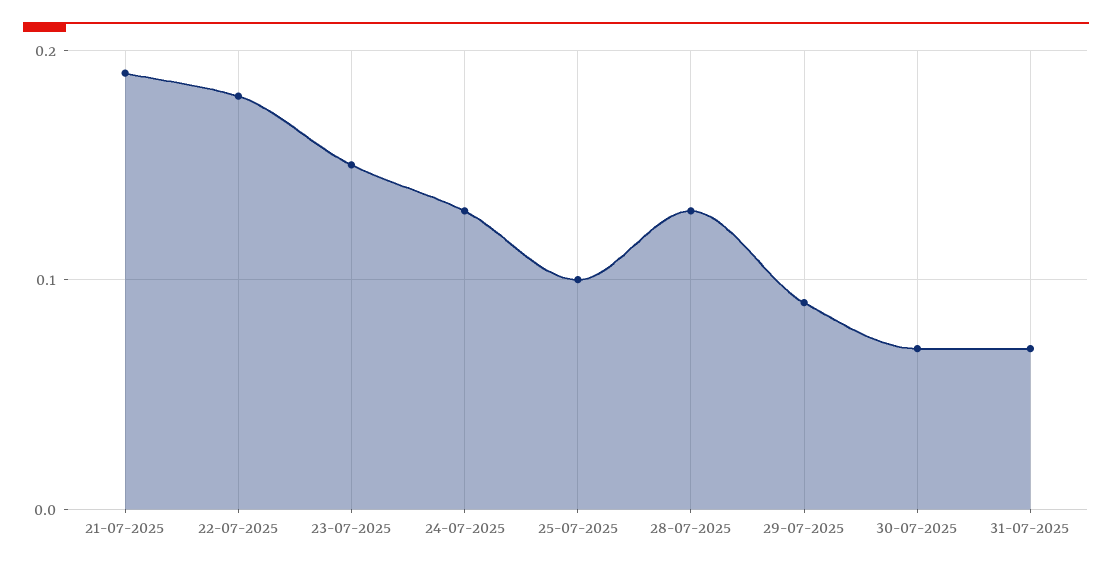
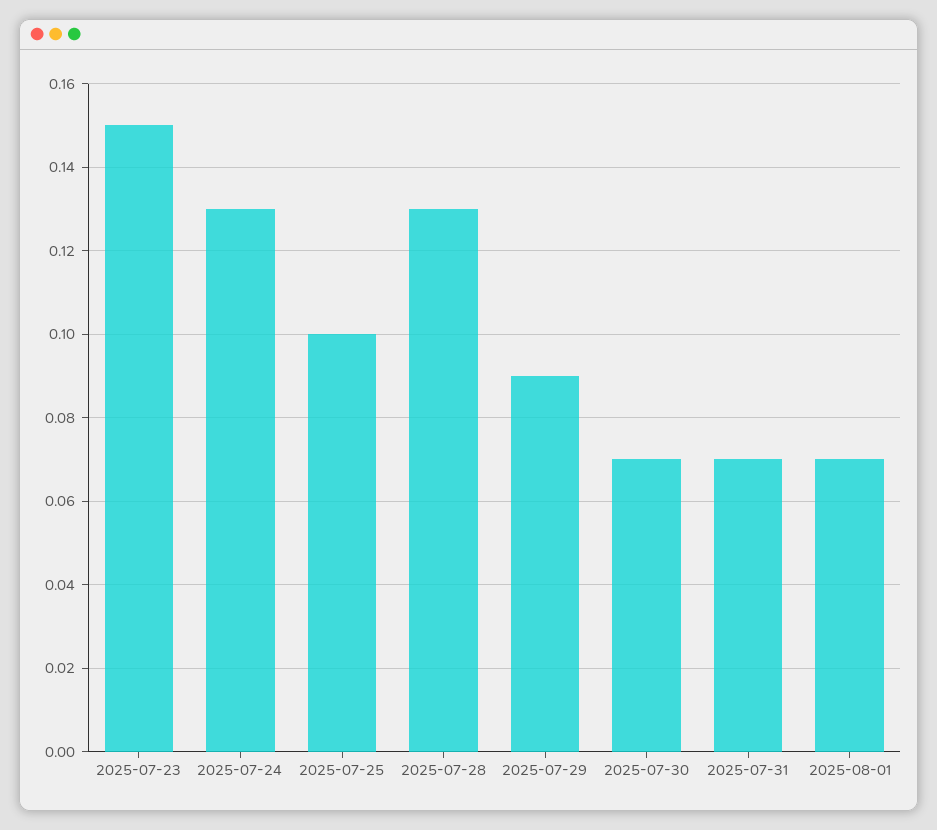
21-07-2025: 0.19 -> none
22-07-2025: 0.18 -> none
2025-08-01: none -> 0.07

